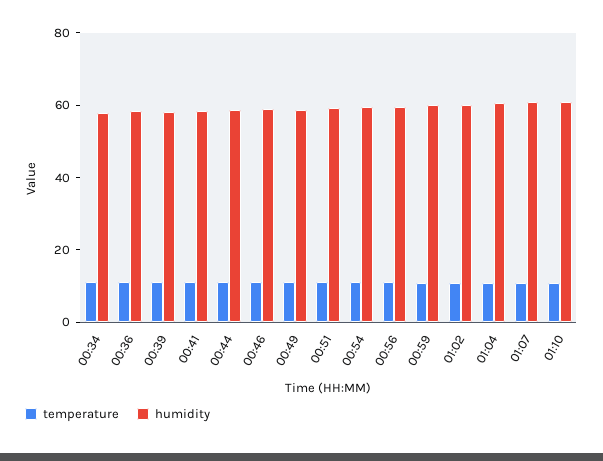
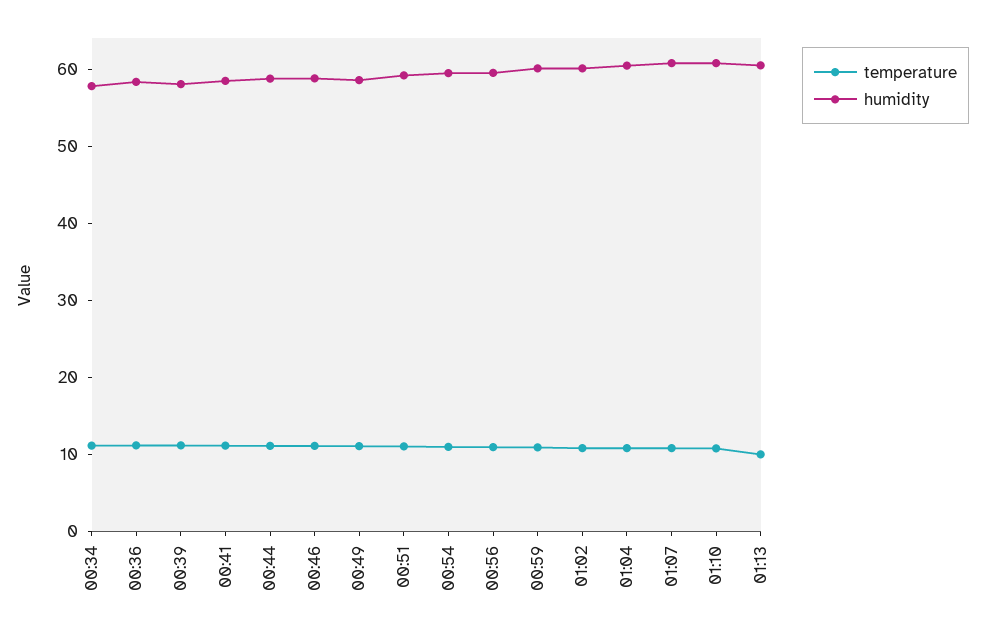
temperature, 01:13: none -> 10
humidity, 01:13: none -> 60

